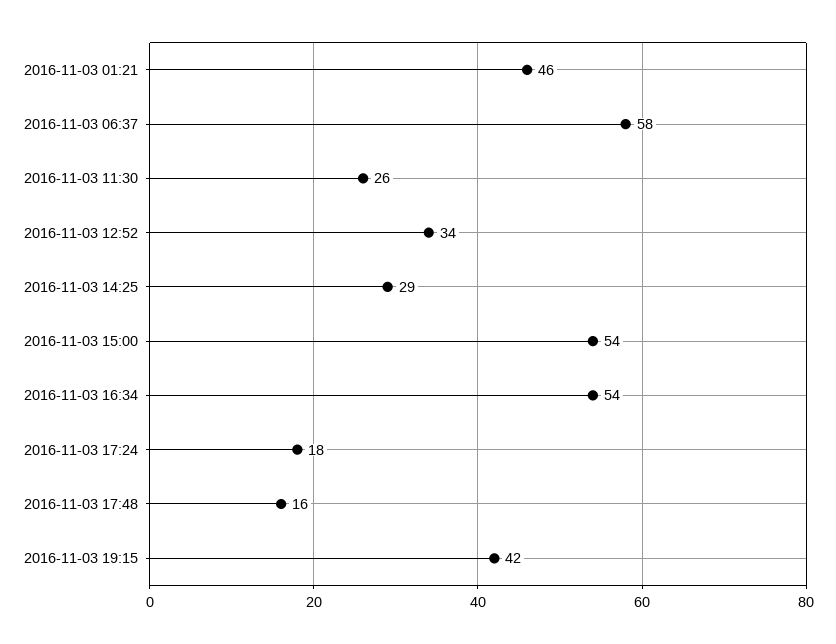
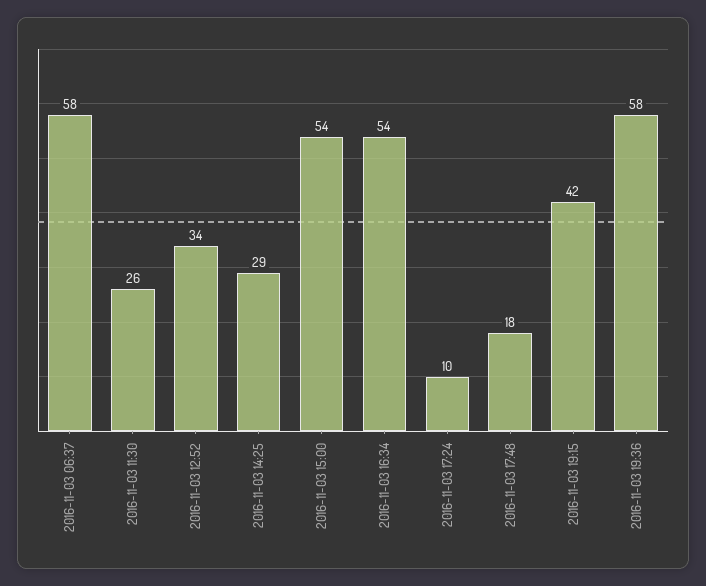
2016-11-03 01:21: 46 -> none
2016-11-03 17:24: 18 -> 10
2016-11-03 17:48: 16 -> 18
2016-11-03 19:36: none -> 58

